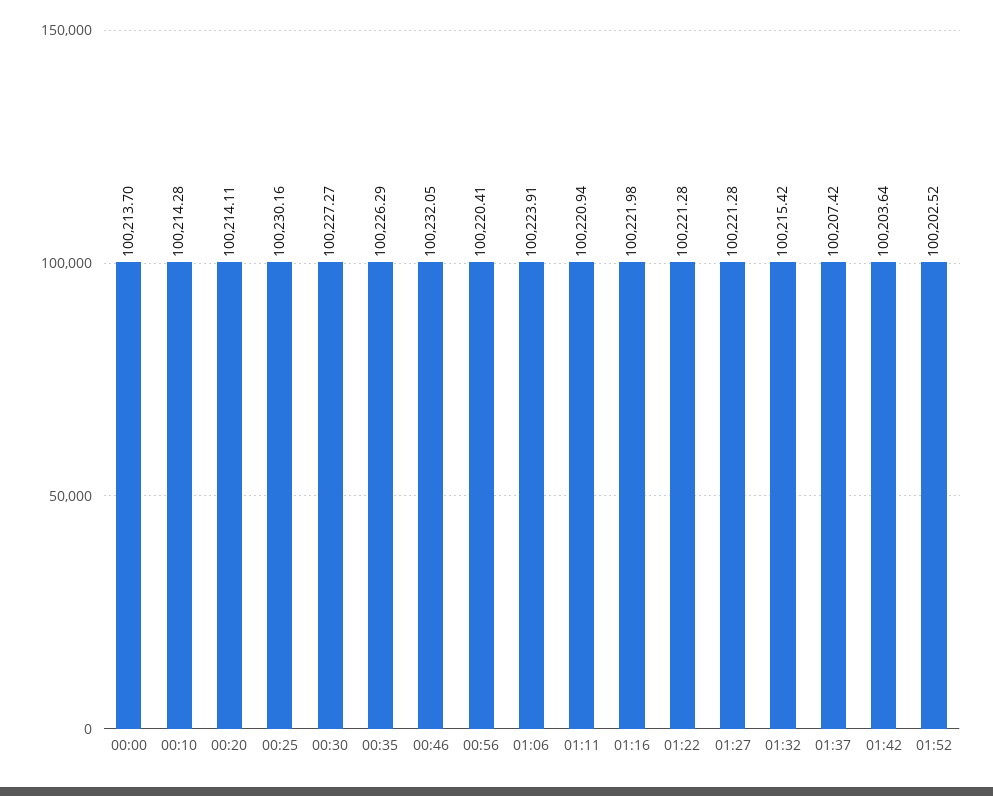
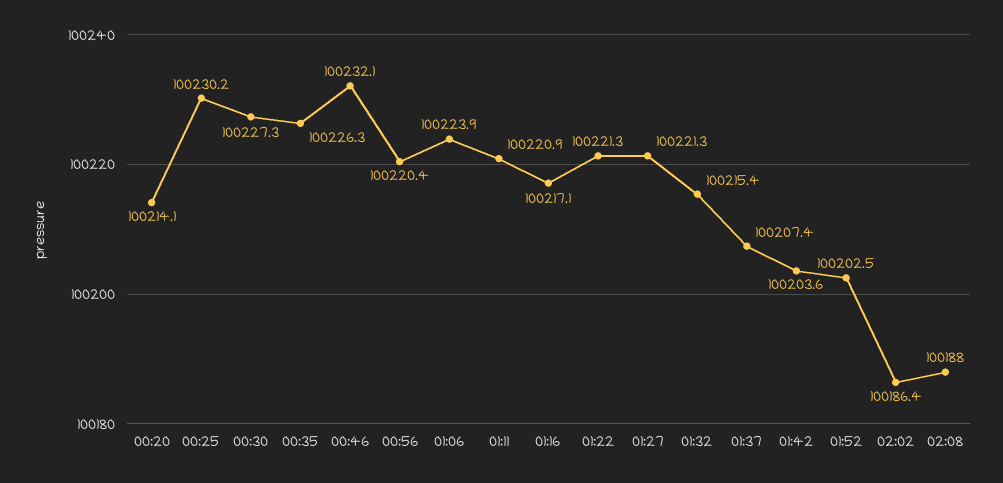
00:00: 100213.7 -> none
00:10: 100214.28 -> none
01:16: 100221.98 -> 100217.1
02:02: none -> 100186.4
02:08: none -> 100188

